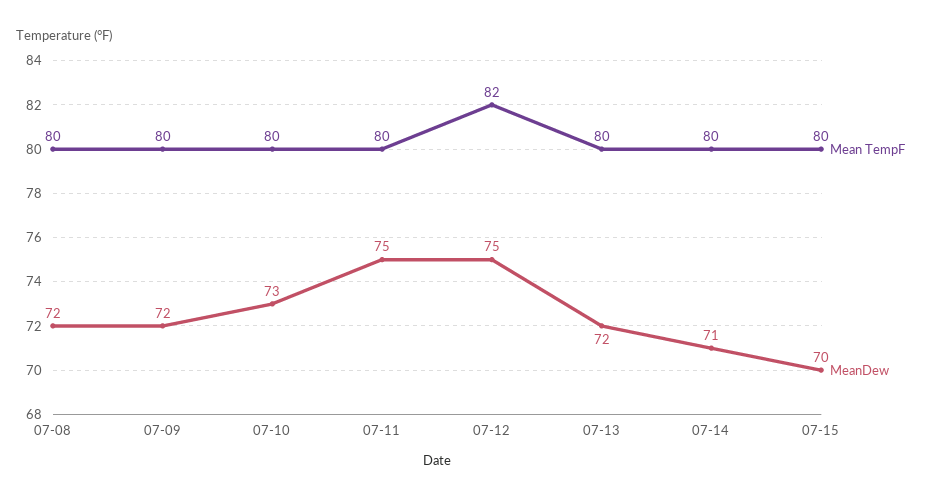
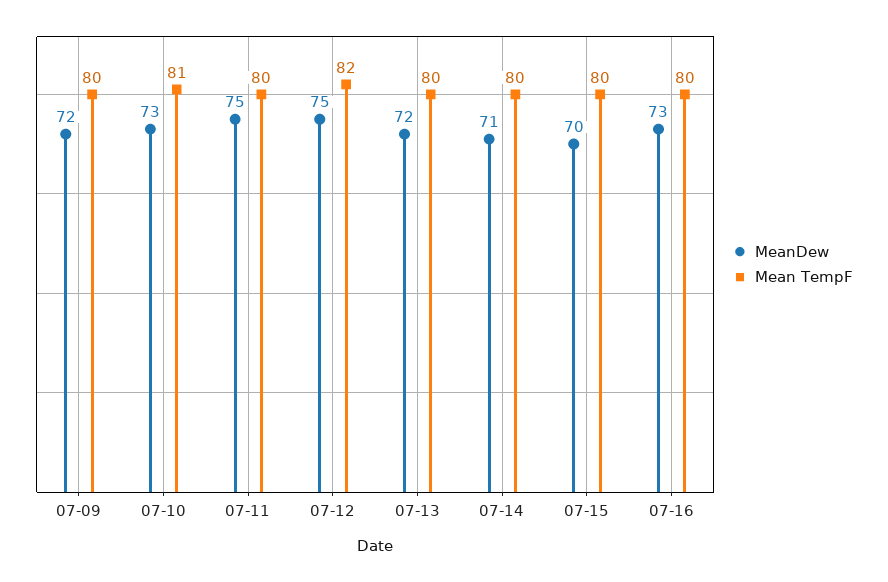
Mean TempF, 07-08: 80 -> none
MeanDew, 07-08: 72 -> none
Mean TempF, 07-10: 80 -> 81
MeanDew, 07-16: none -> 73
Mean TempF, 07-16: none -> 80

